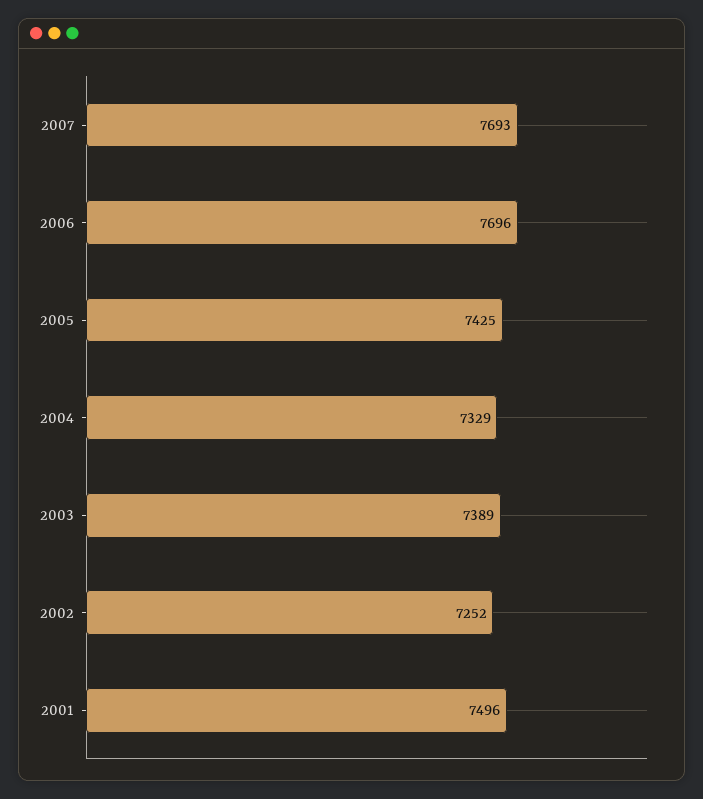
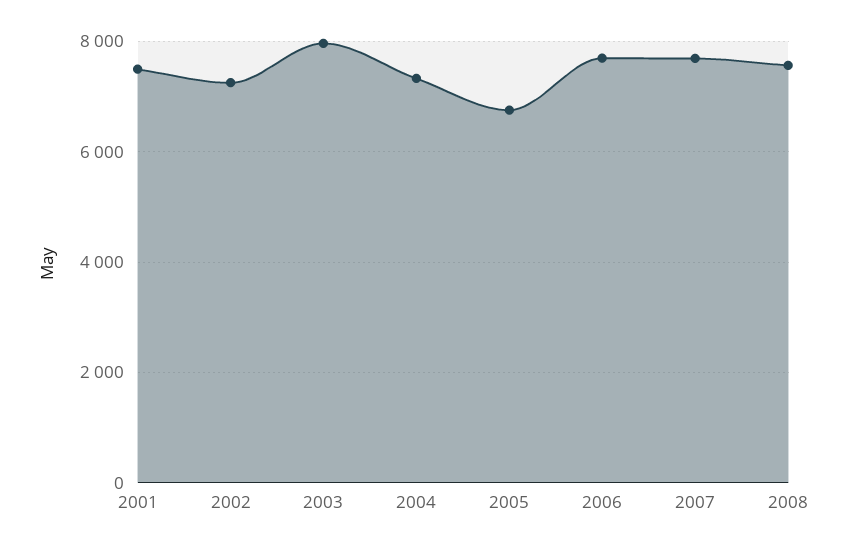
2005: 7425 -> 6800
2003: 7389 -> 8000
2008: none -> 7600

